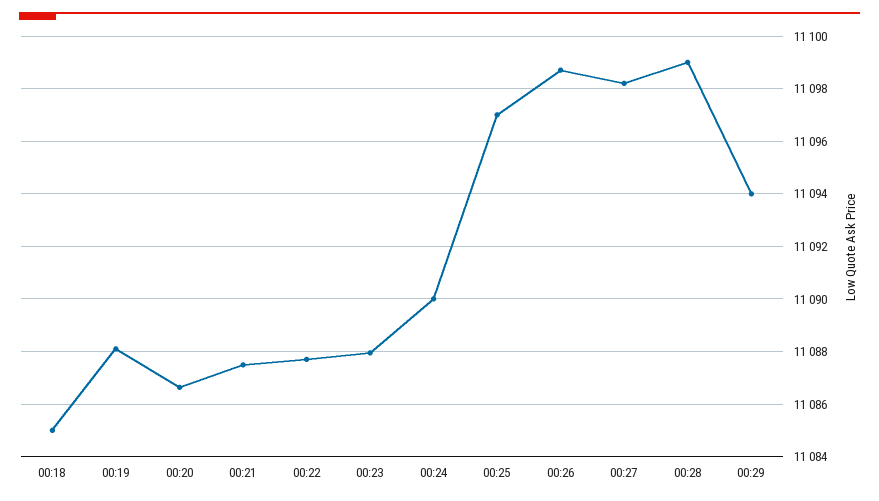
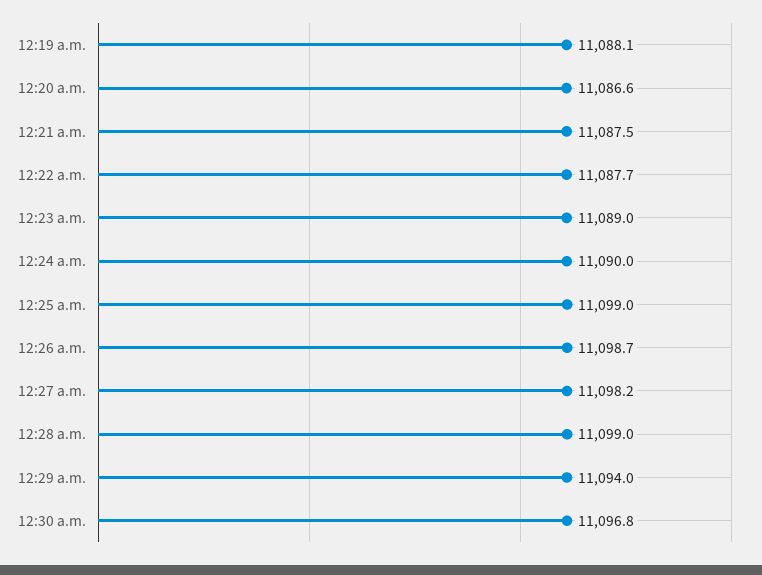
00:18: 11085 -> none
00:23: 11088 -> 11089
00:25: 11097 -> 11099
12:30 a.m.: none -> 11096.8

